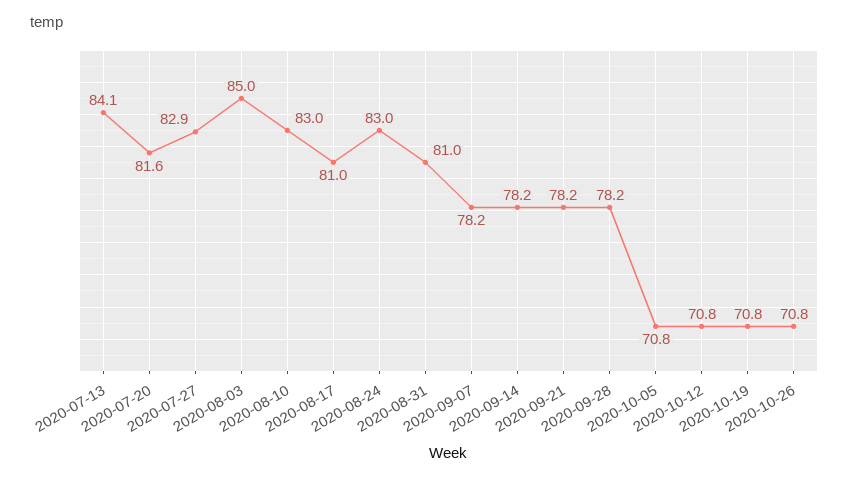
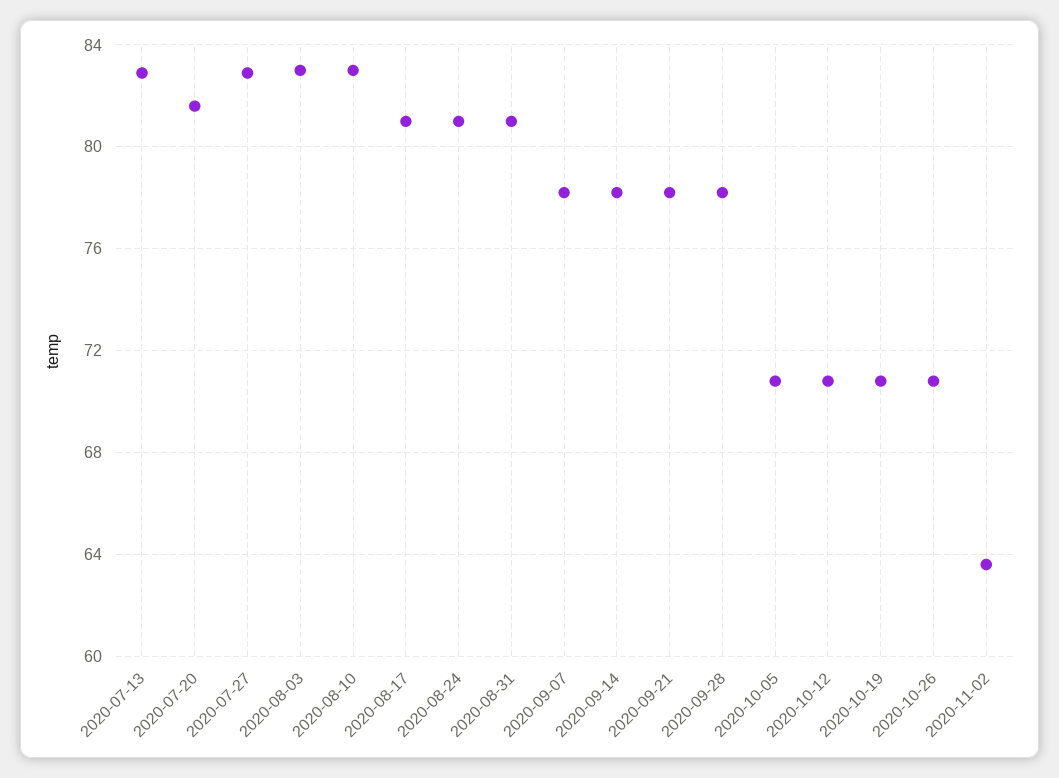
2020-07-13: 84.1 -> 83
2020-08-03: 85 -> 83
2020-08-24: 83 -> 81
2020-11-02: none -> 63.5

